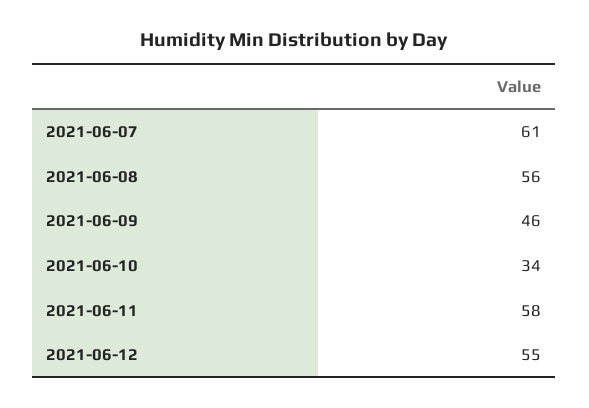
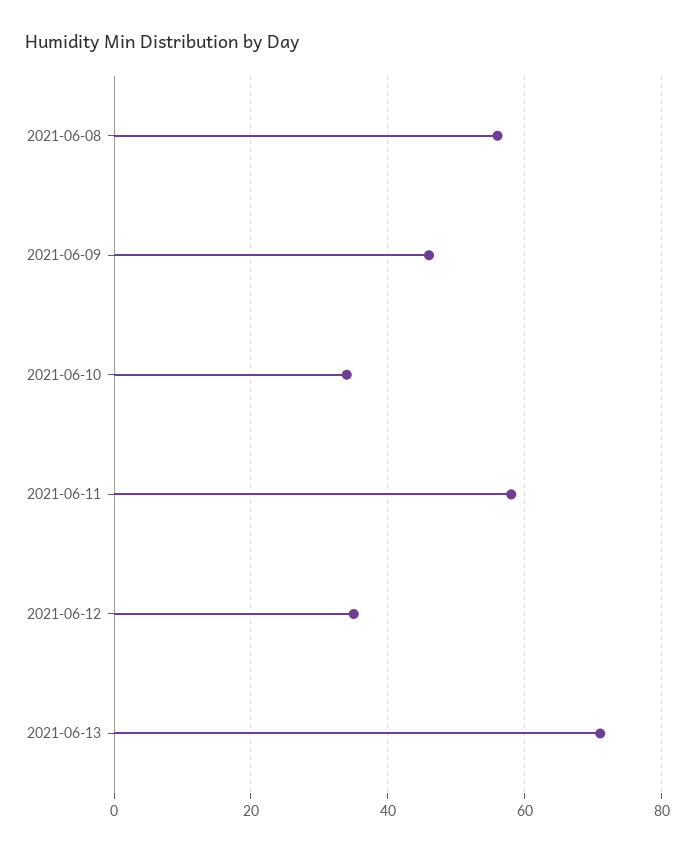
2021-06-07: 61 -> none
2021-06-12: 55 -> 35
2021-06-13: none -> 70

